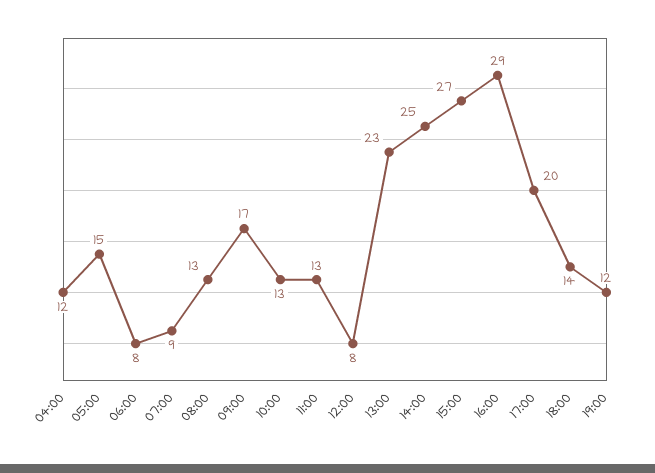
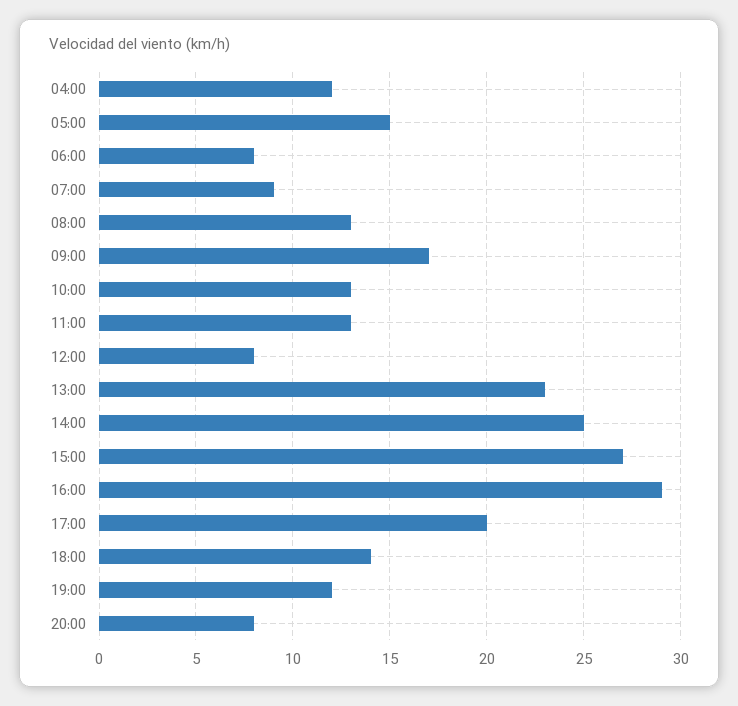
20:00: none -> 8

